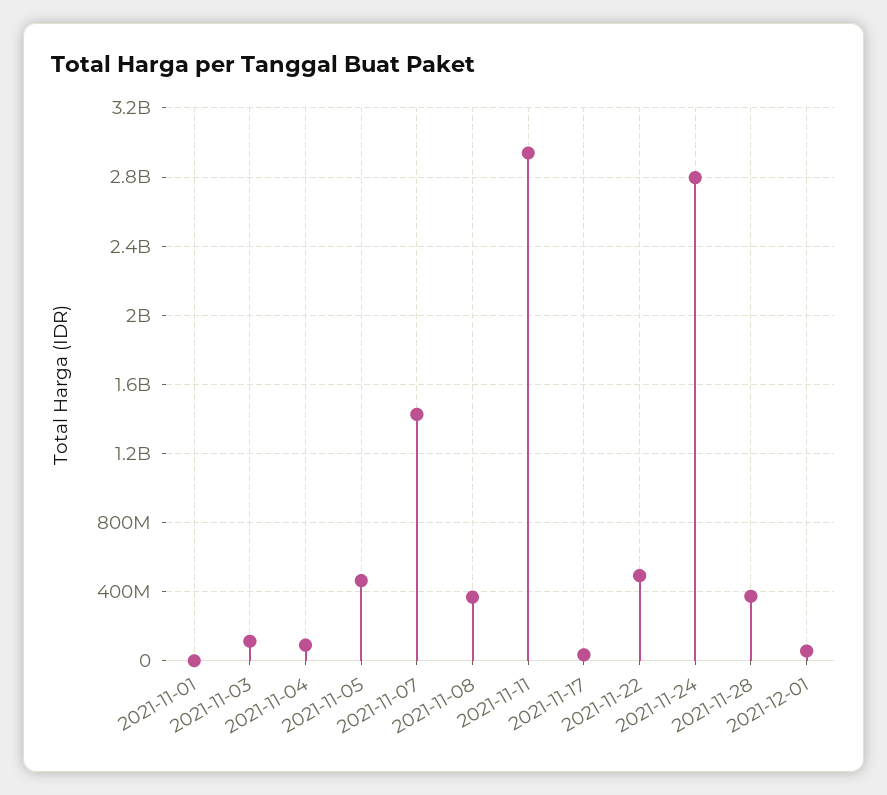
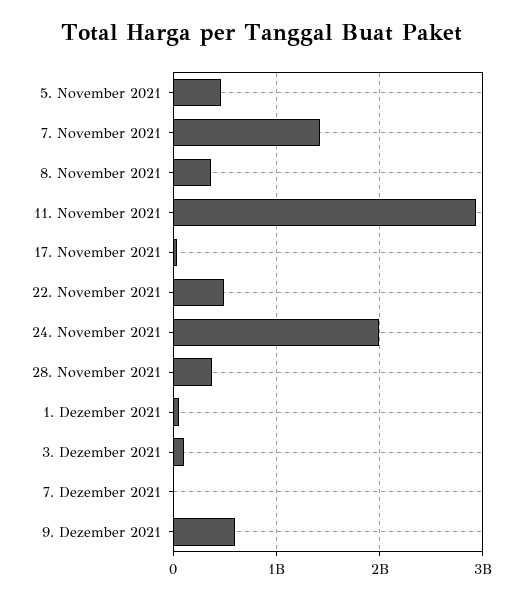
2021-11-01: 0 -> none
2021-11-03: 100000000 -> none
2021-11-04: 100000000 -> none
2021-11-24: 2800000000 -> 2000000000
3. Dezember 2021: none -> 100000000
7. Dezember 2021: none -> 0
9. Dezember 2021: none -> 600000000

